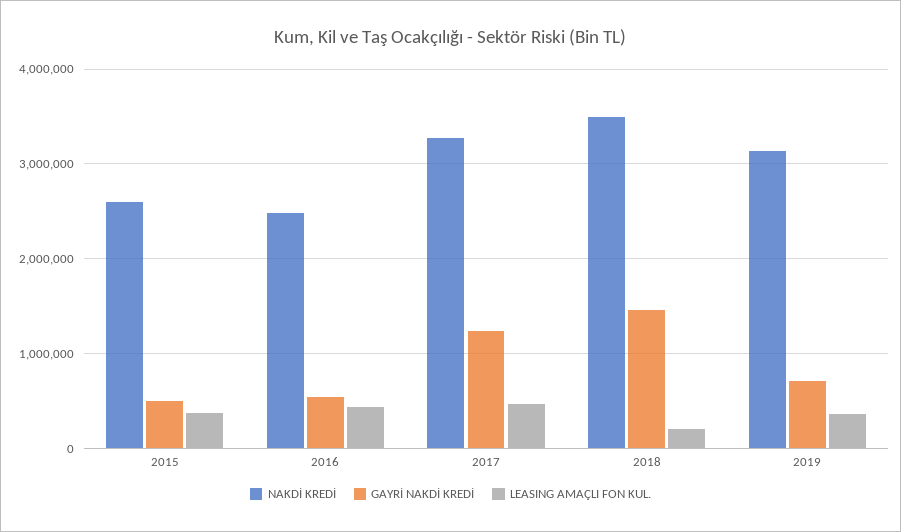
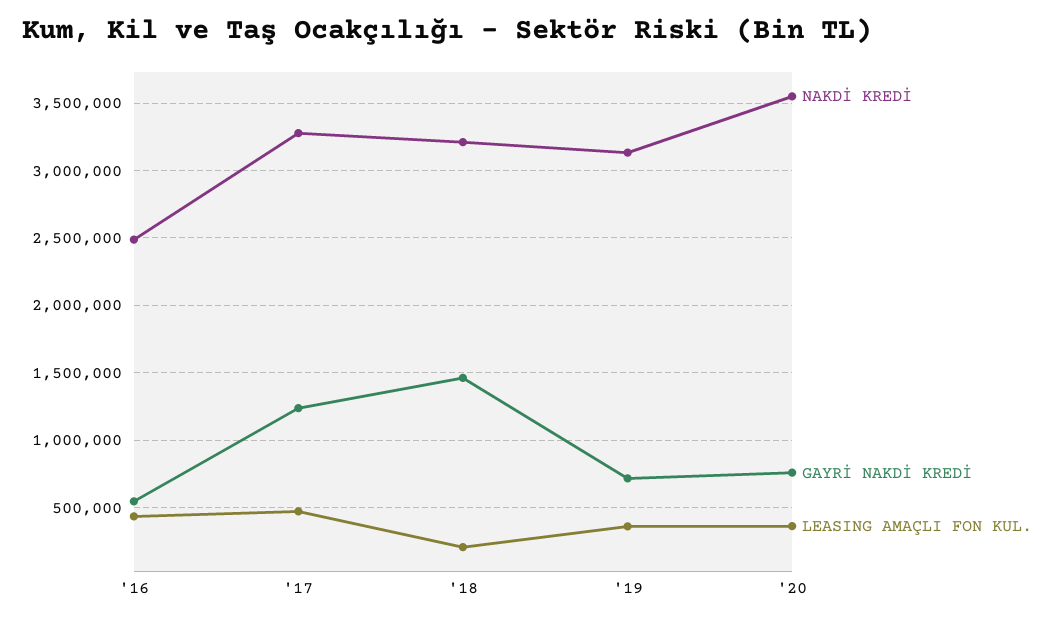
NAKDİ KREDİ, 2015: 2600000 -> none
GAYRİ NAKDİ KREDİ, 2015: 500000 -> none
LEASING AMAÇLI FON KUL., 2015: 400000 -> none
NAKDİ KREDİ, 2018: 3500000 -> 3200000
NAKDİ KREDİ, '20: none -> 3550000
GAYRİ NAKDİ KREDİ, '20: none -> 750000
LEASING AMAÇLI FON KUL., '20: none -> 350000

